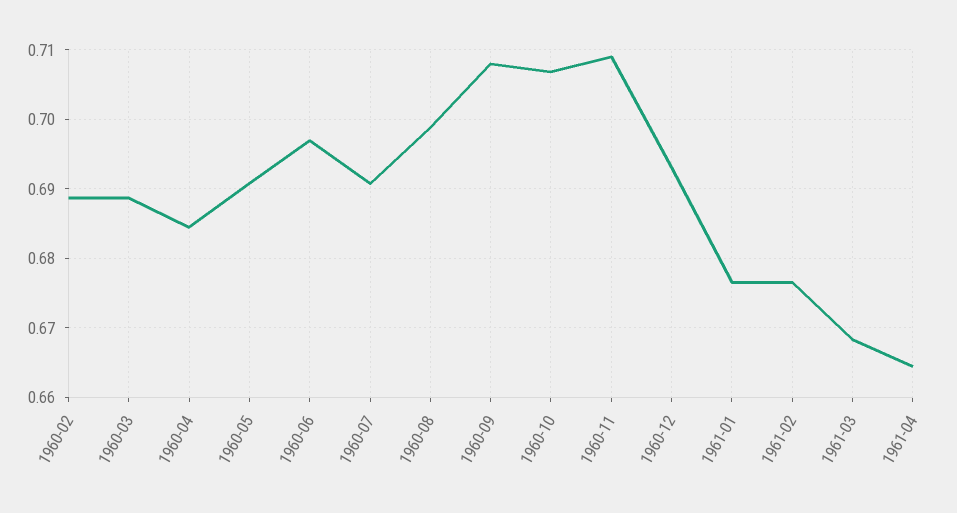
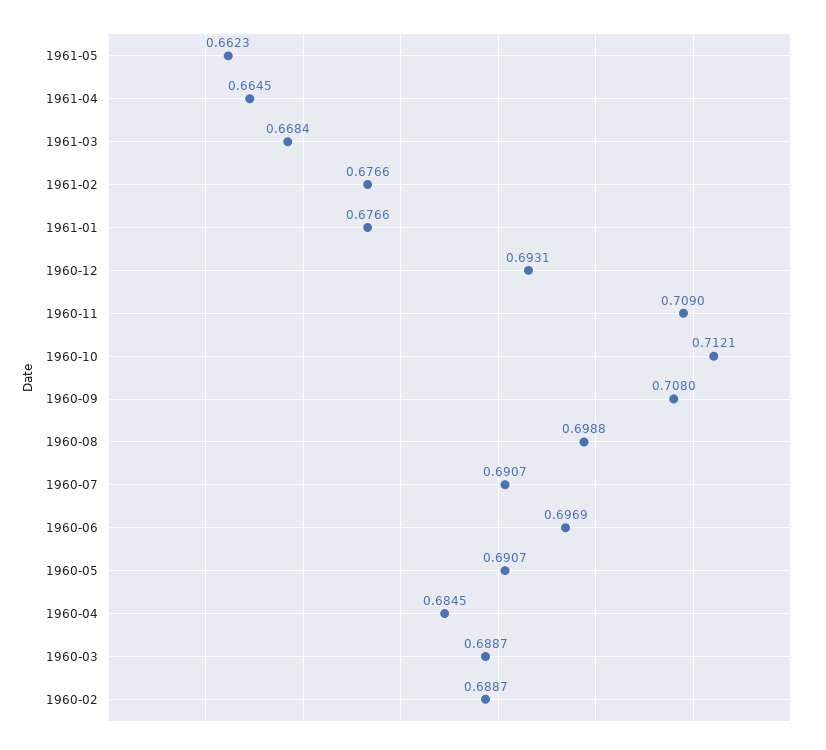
1960-10: 0.707 -> 0.7121
1961-05: none -> 0.6623

